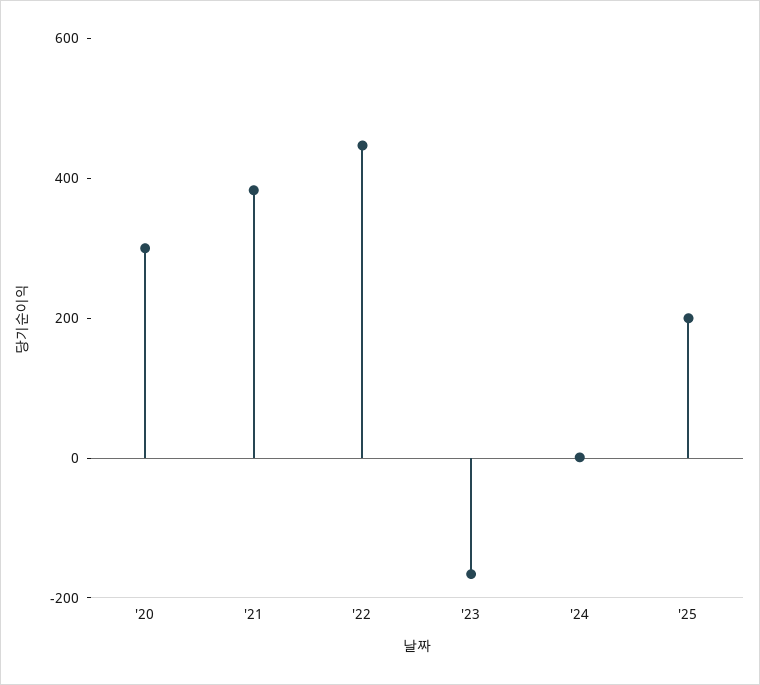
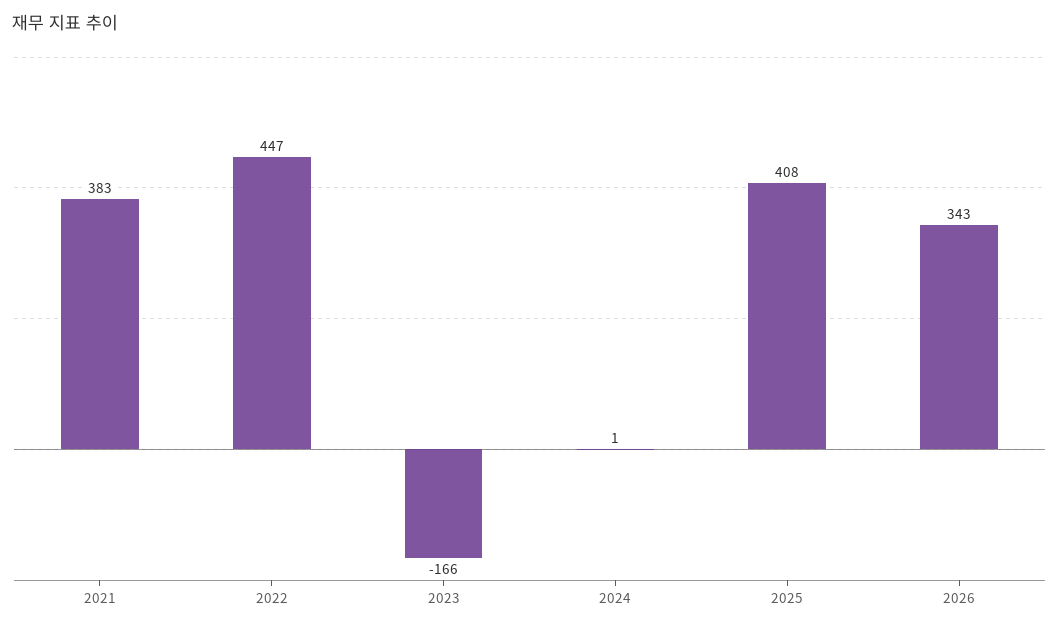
'20: 300 -> none
'25: 200 -> 408
2026: none -> 343

